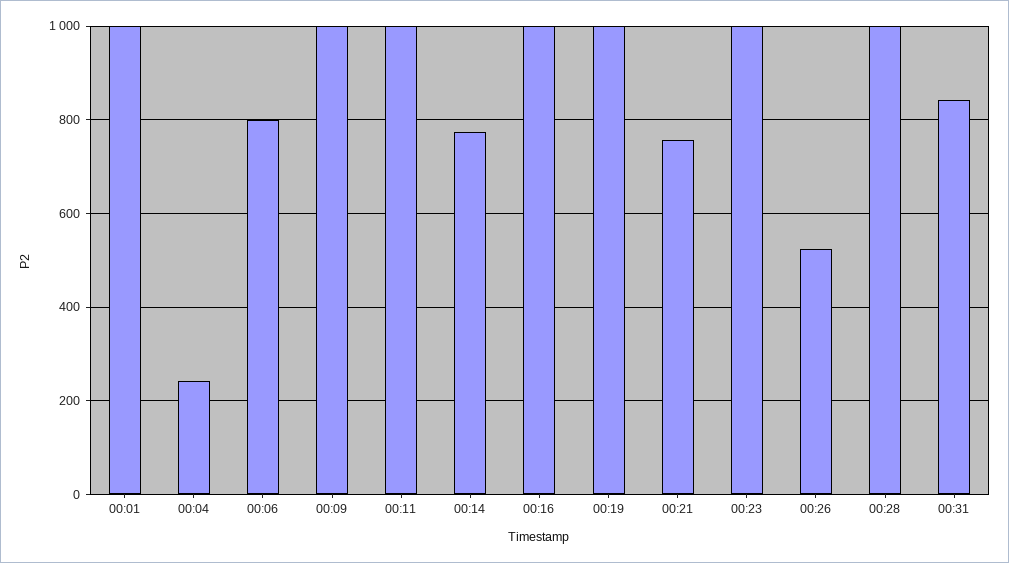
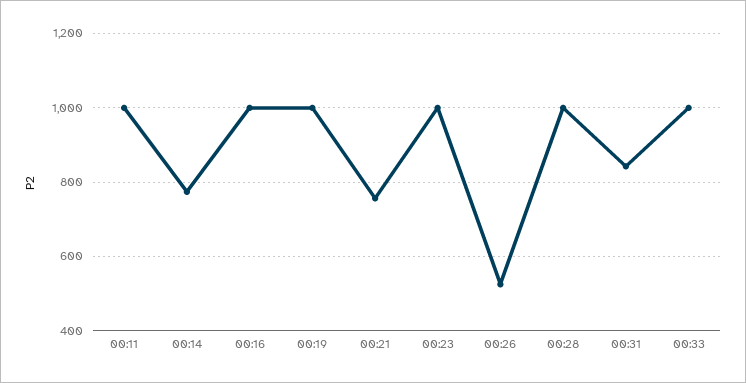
00:01: 1000 -> none
00:04: 240 -> none
00:06: 800 -> none
00:09: 1000 -> none
00:33: none -> 1000

